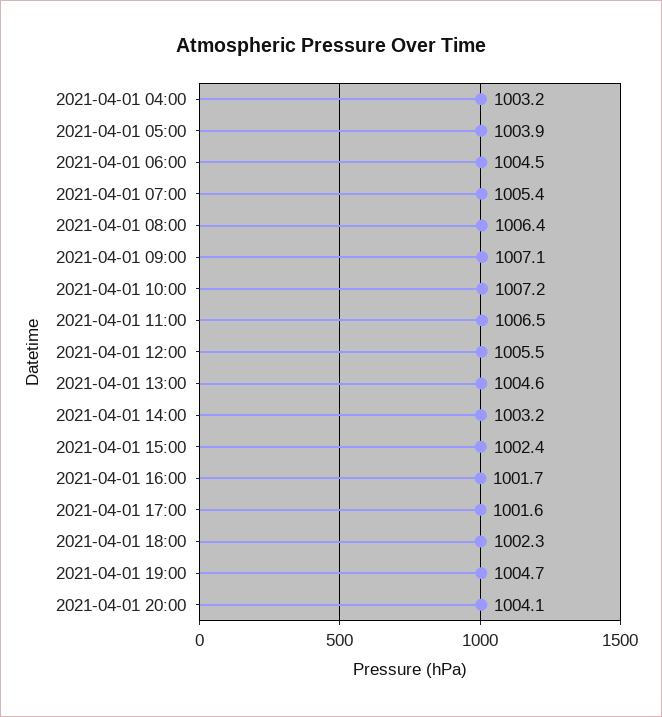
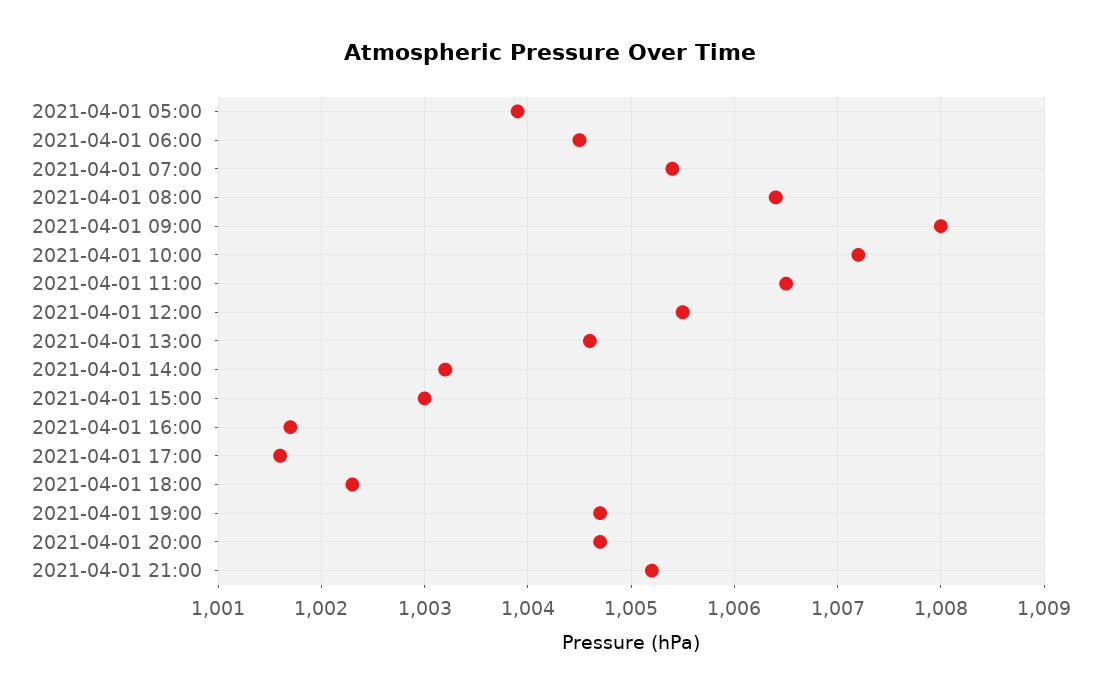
2021-04-01 04:00: 1003.2 -> none
2021-04-01 09:00: 1007.1 -> 1008
2021-04-01 15:00: 1002.4 -> 1003
2021-04-01 20:00: 1004.1 -> 1004.7
2021-04-01 21:00: none -> 1005.2

